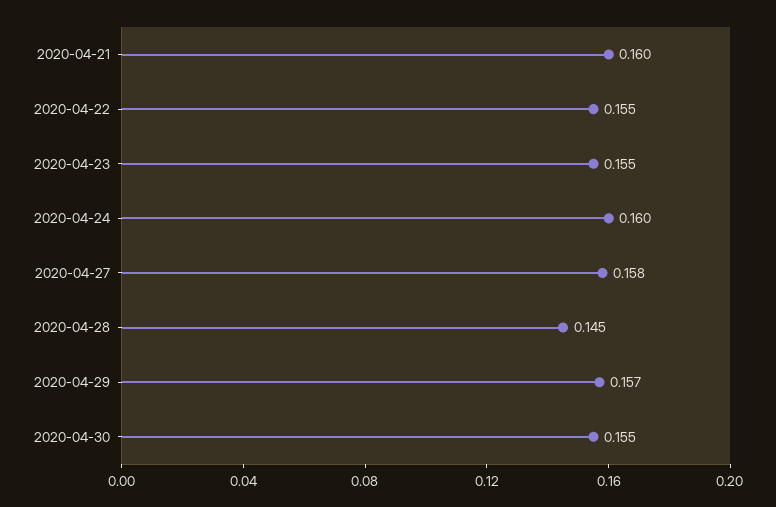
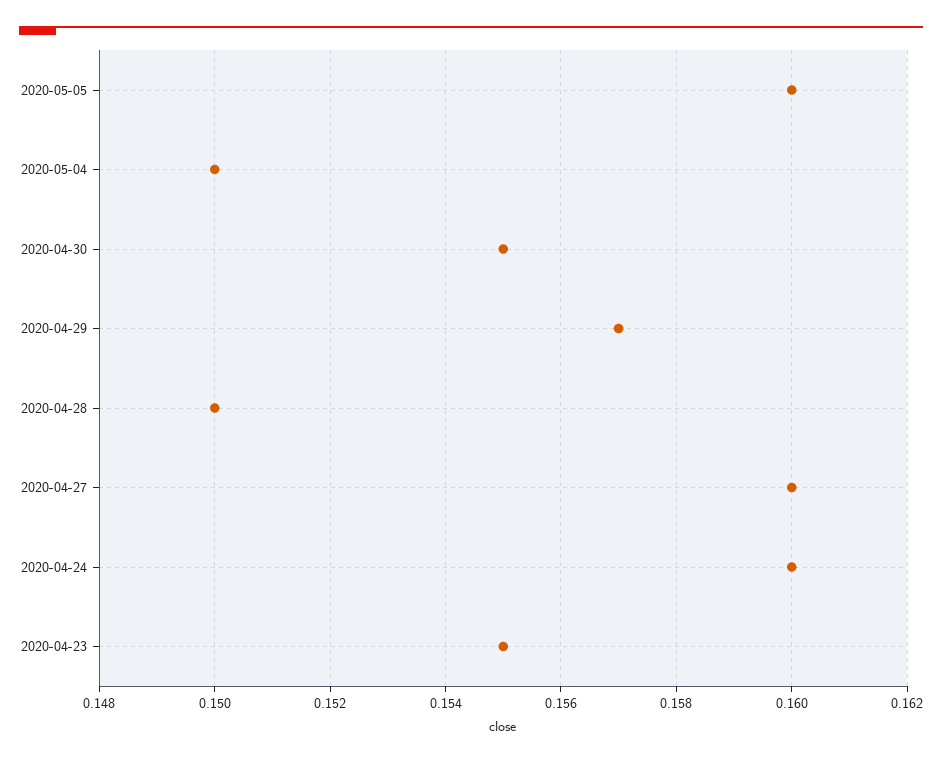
2020-04-21: 0.16 -> none
2020-04-22: 0.155 -> none
2020-04-27: 0.158 -> 0.16
2020-04-28: 0.145 -> 0.15
2020-05-05: none -> 0.16
2020-05-04: none -> 0.15

